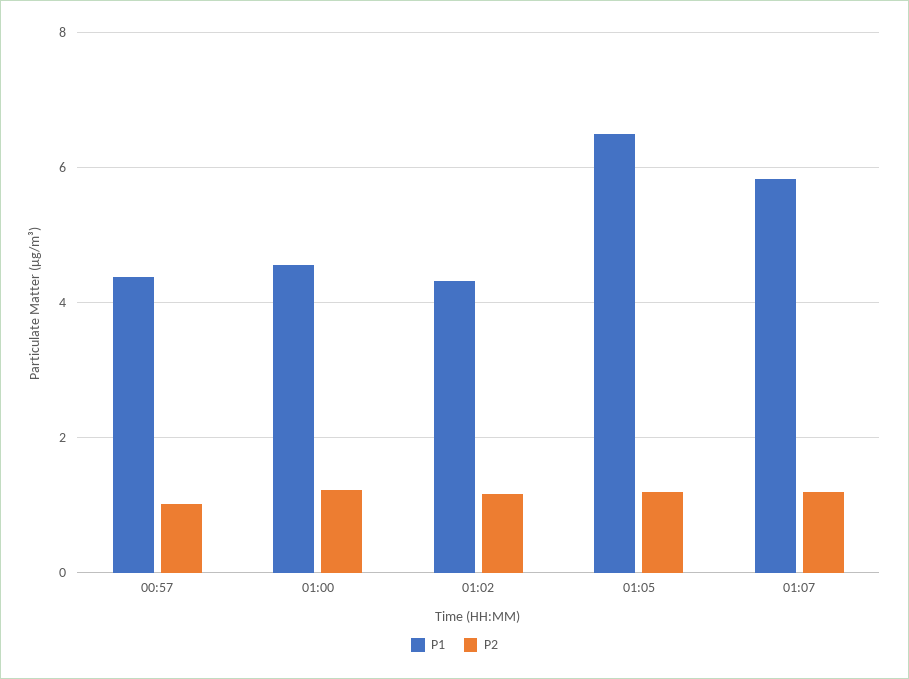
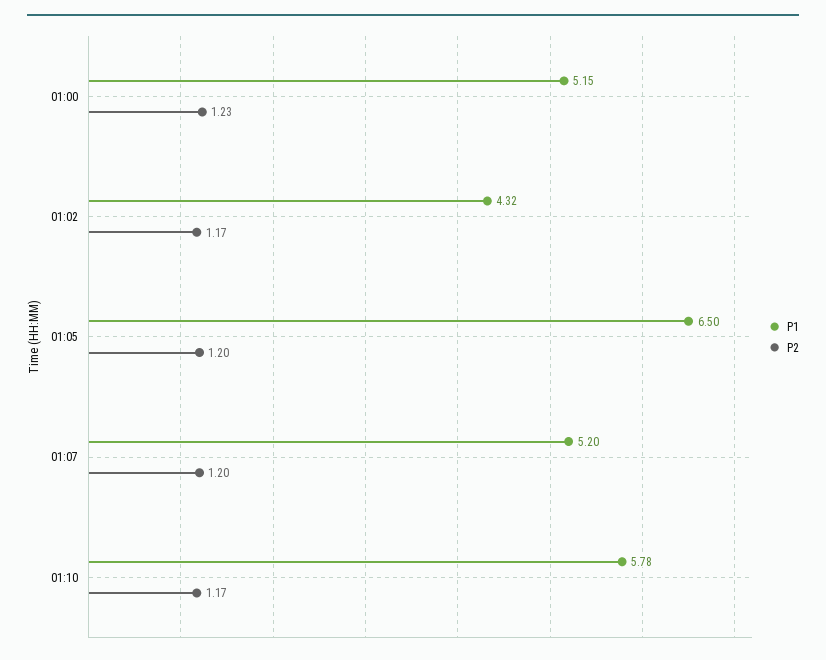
P1, 00:57: 4.4 -> none
P2, 00:57: 1 -> none
P1, 01:00: 4.6 -> 5.15
P1, 01:07: 5.8 -> 5.2
P1, 01:10: none -> 5.78
P2, 01:10: none -> 1.17

